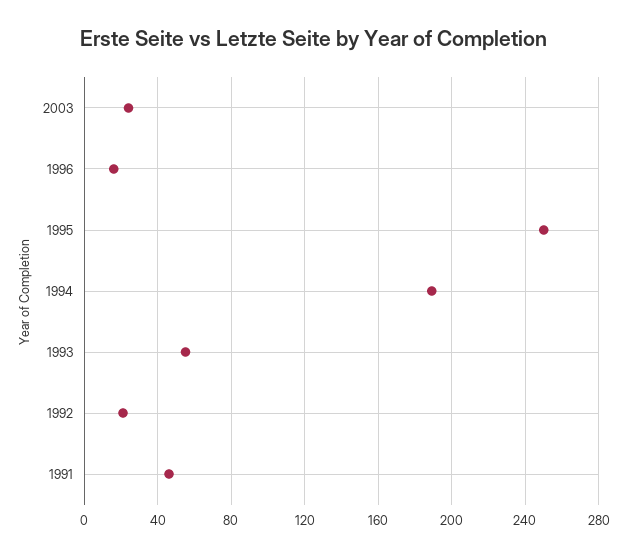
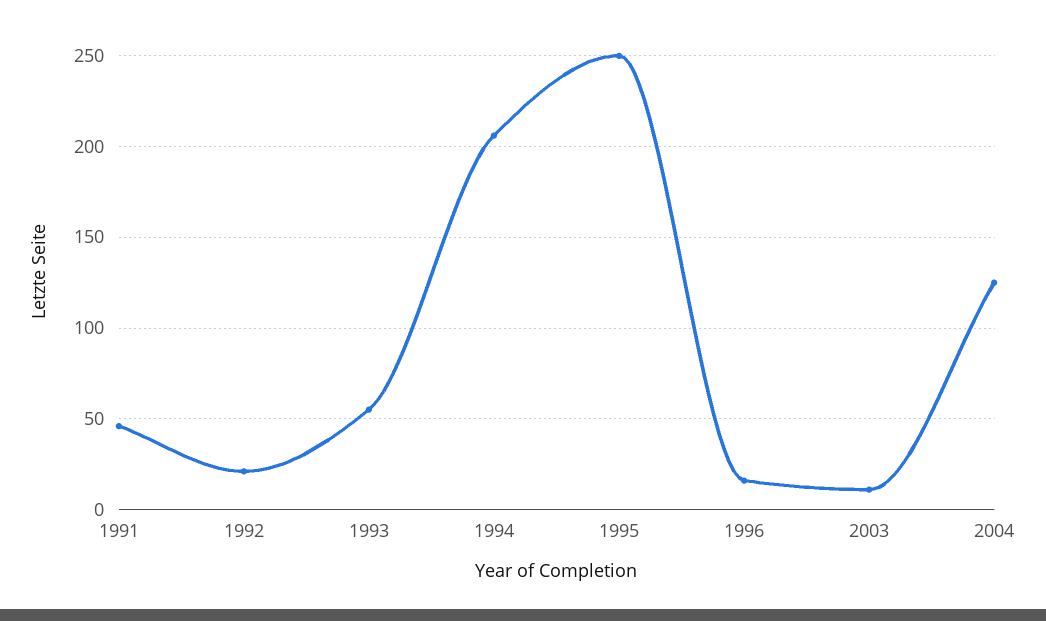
2003: 25 -> 10
1994: 190 -> 205
2004: none -> 125

